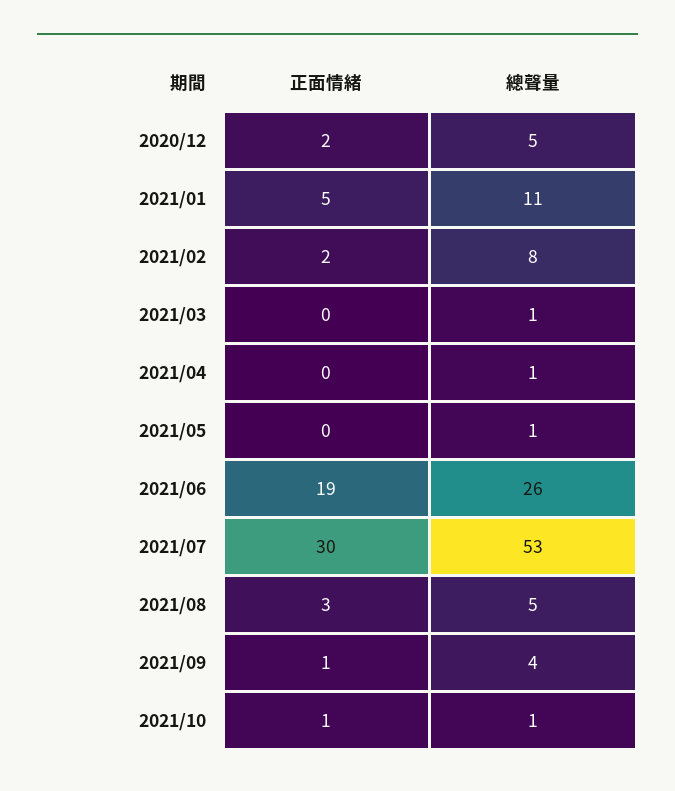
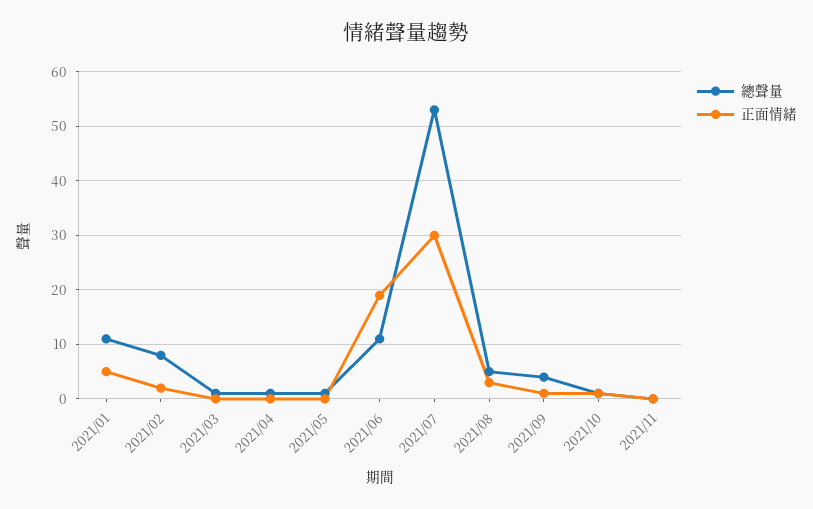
正面情緒, 2020/12: 2 -> none
總聲量, 2020/12: 5 -> none
總聲量, 2021/06: 26 -> 10
總聲量, 2021/11: none -> 0
正面情緒, 2021/11: none -> 0

